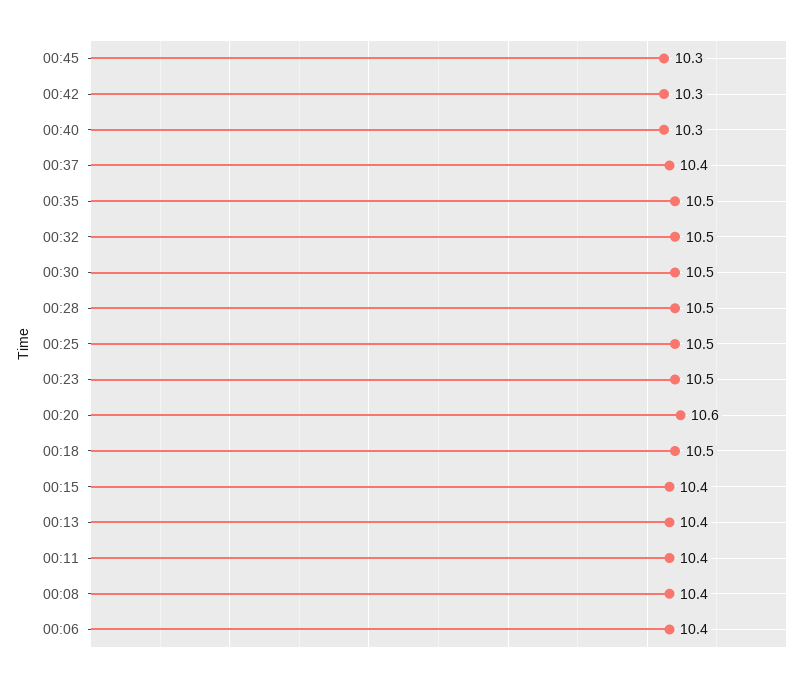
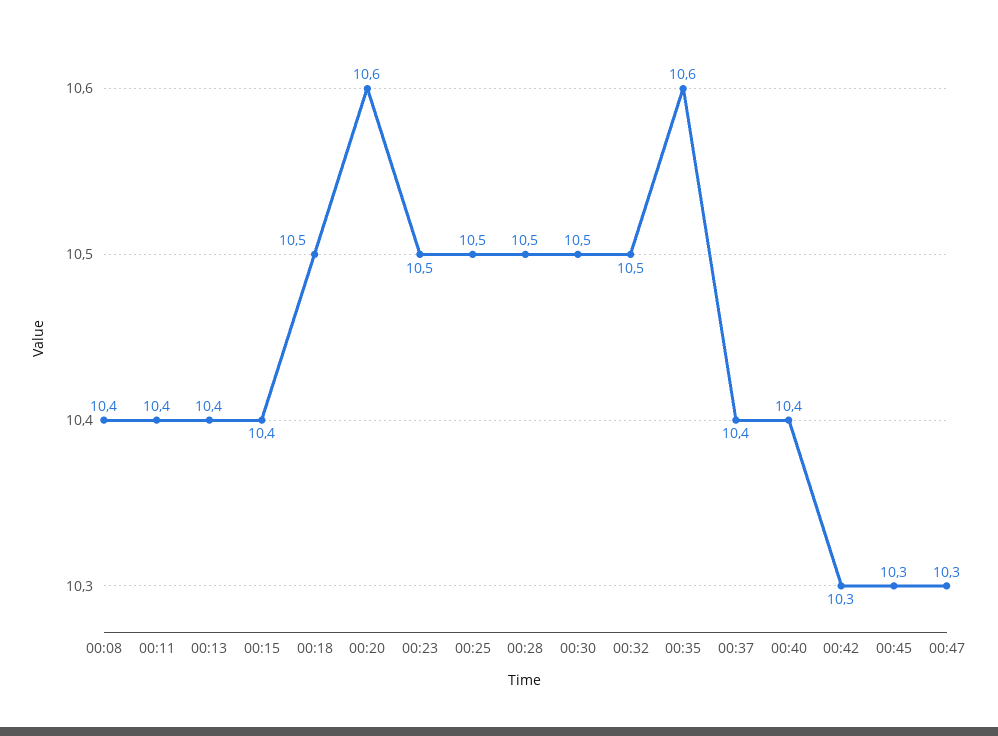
00:40: 10.3 -> 10.4
00:35: 10.5 -> 10.6
00:06: 10.4 -> none
00:47: none -> 10.3

